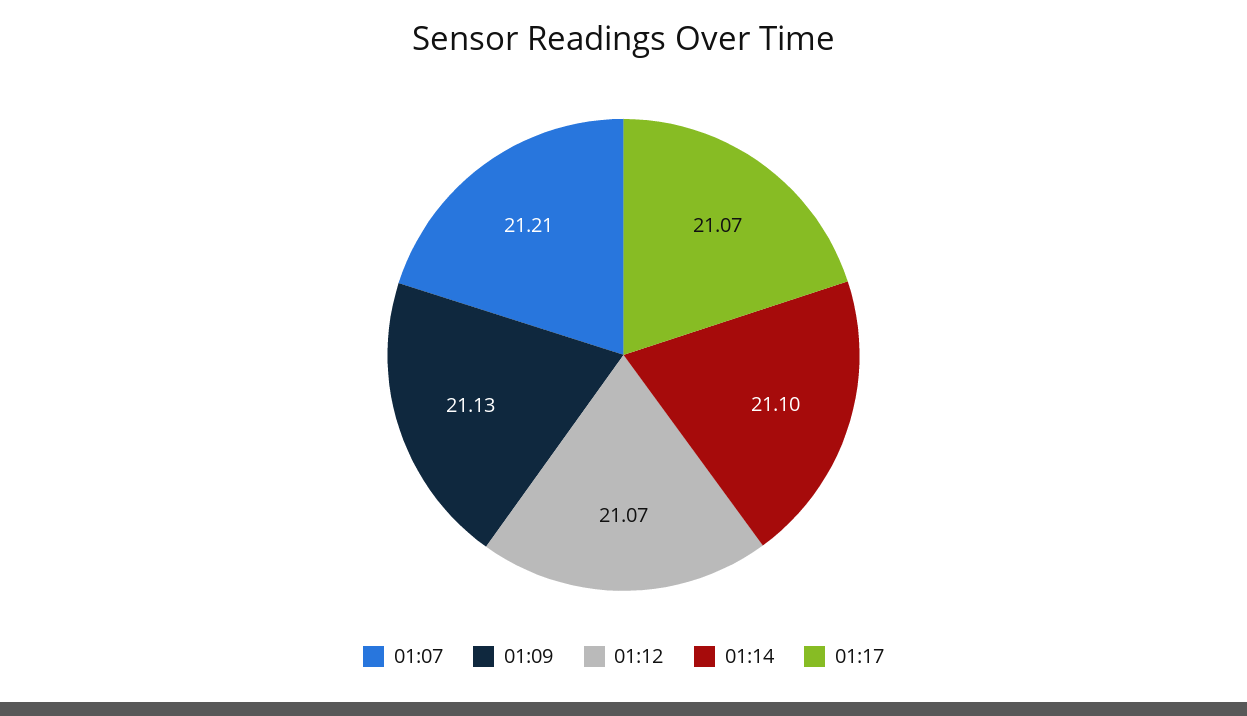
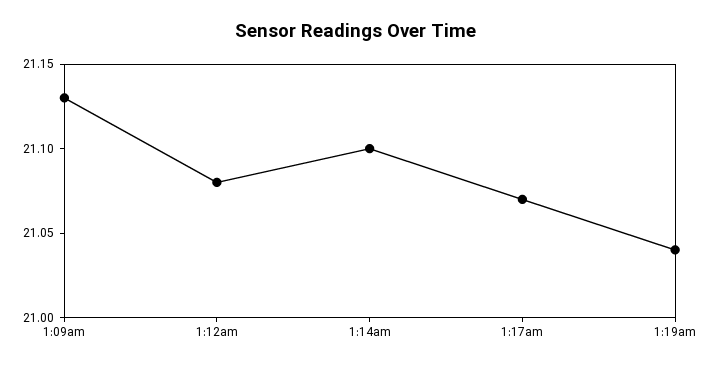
01:07: 21.21 -> none
01:12: 21.07 -> 21.08
1:19am: none -> 21.04

